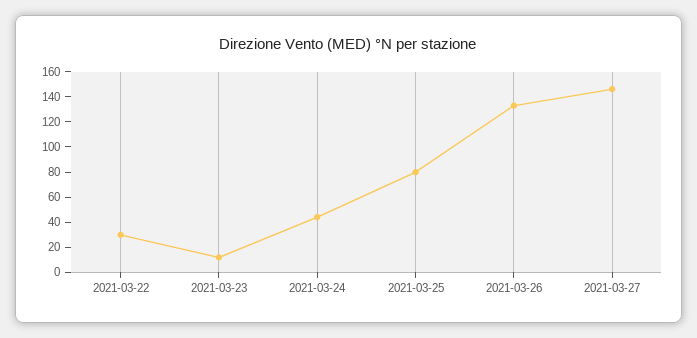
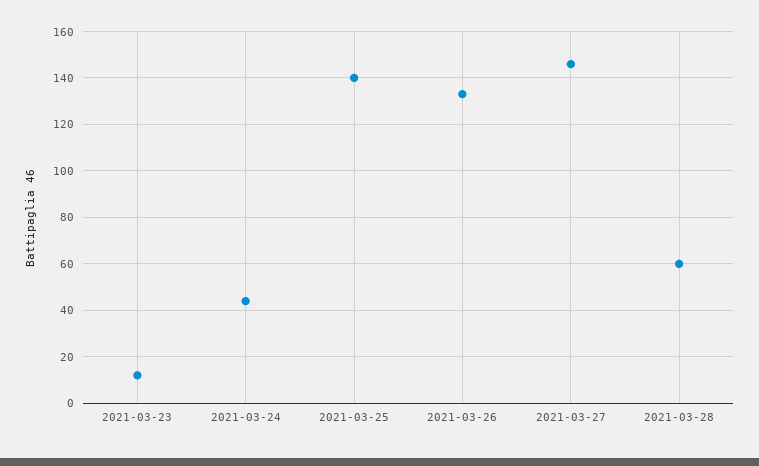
2021-03-22: 30 -> none
2021-03-25: 80 -> 140
2021-03-28: none -> 60

